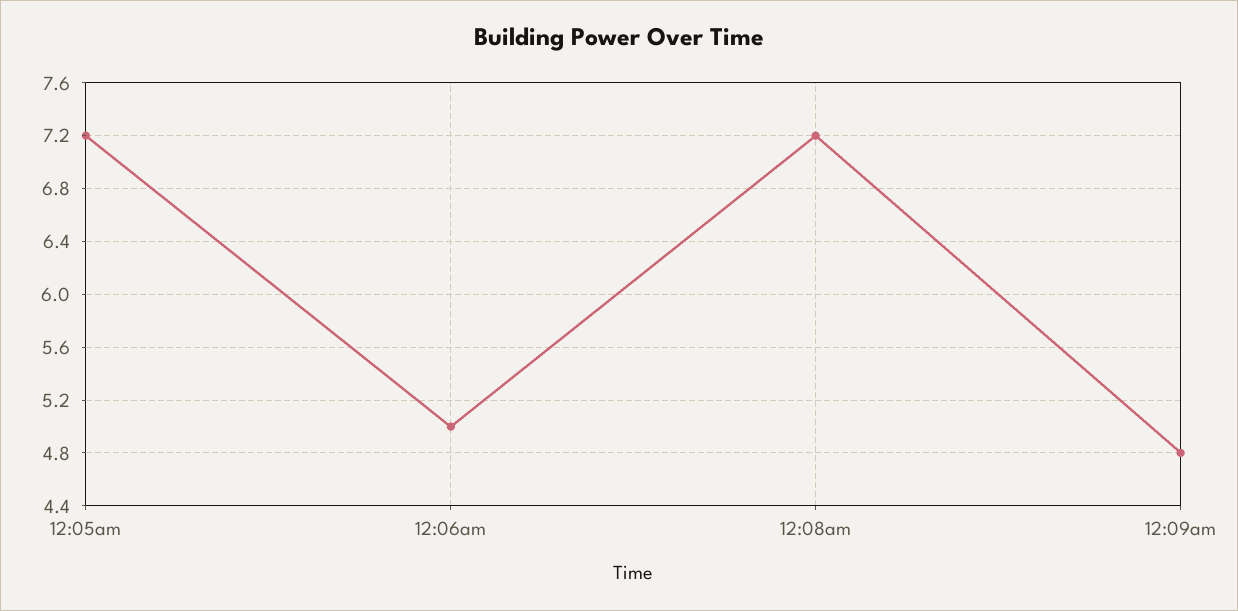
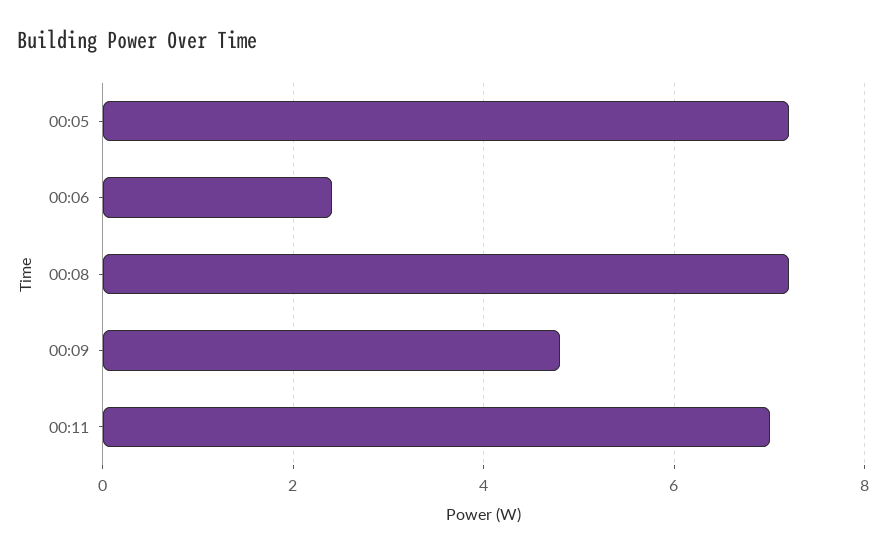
12:06am: 5 -> 2.5
00:11: none -> 7

